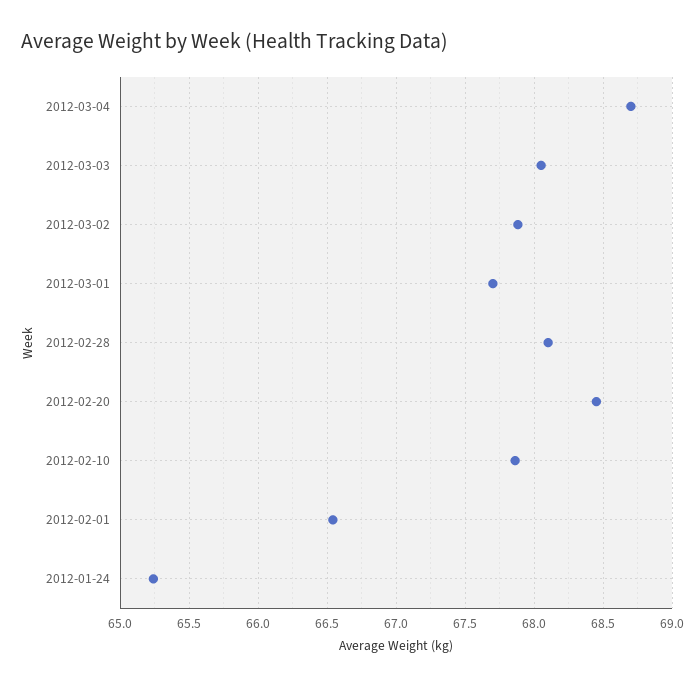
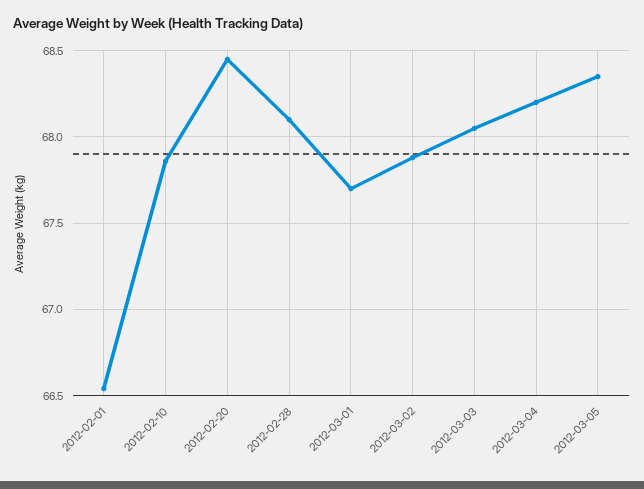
2012-03-04: 68.7 -> 68.2
2012-01-24: 65.25 -> none
2012-03-05: none -> 68.35

